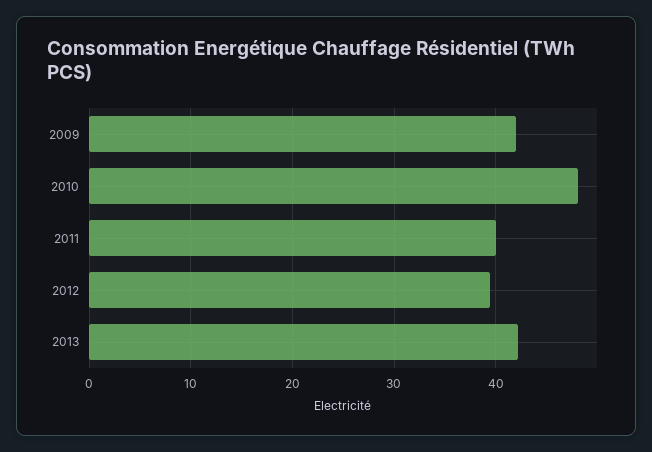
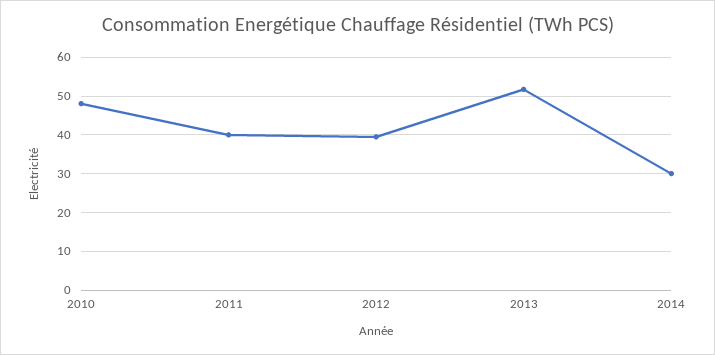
2009: 42 -> none
2013: 42 -> 52
2014: none -> 30

